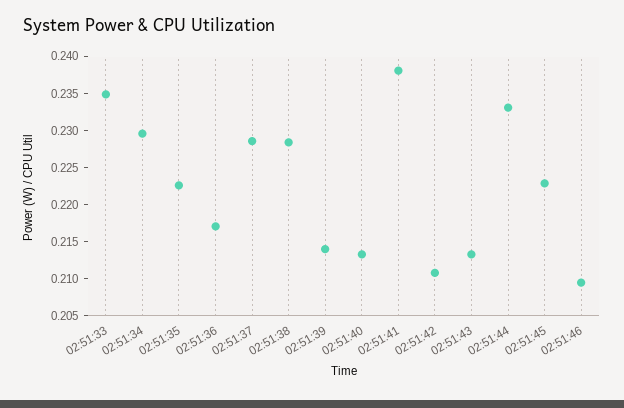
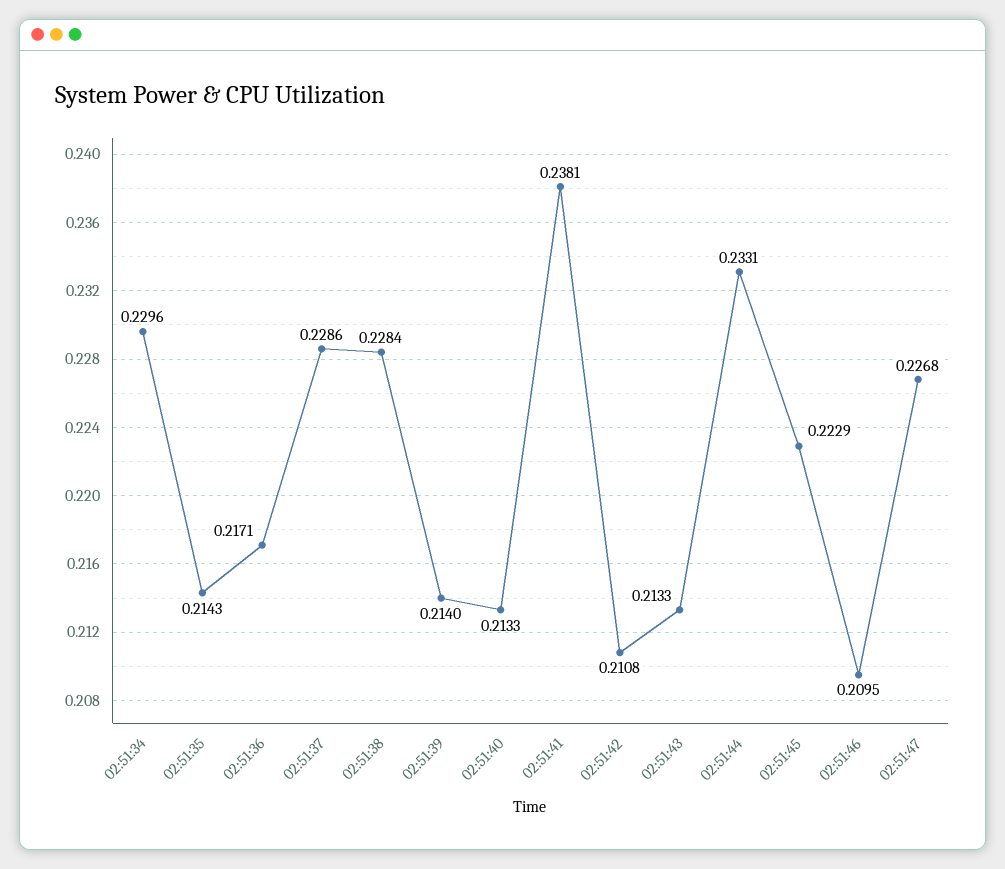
02:51:33: 0.235 -> none
02:51:35: 0.2225 -> 0.2143
02:51:47: none -> 0.2268

